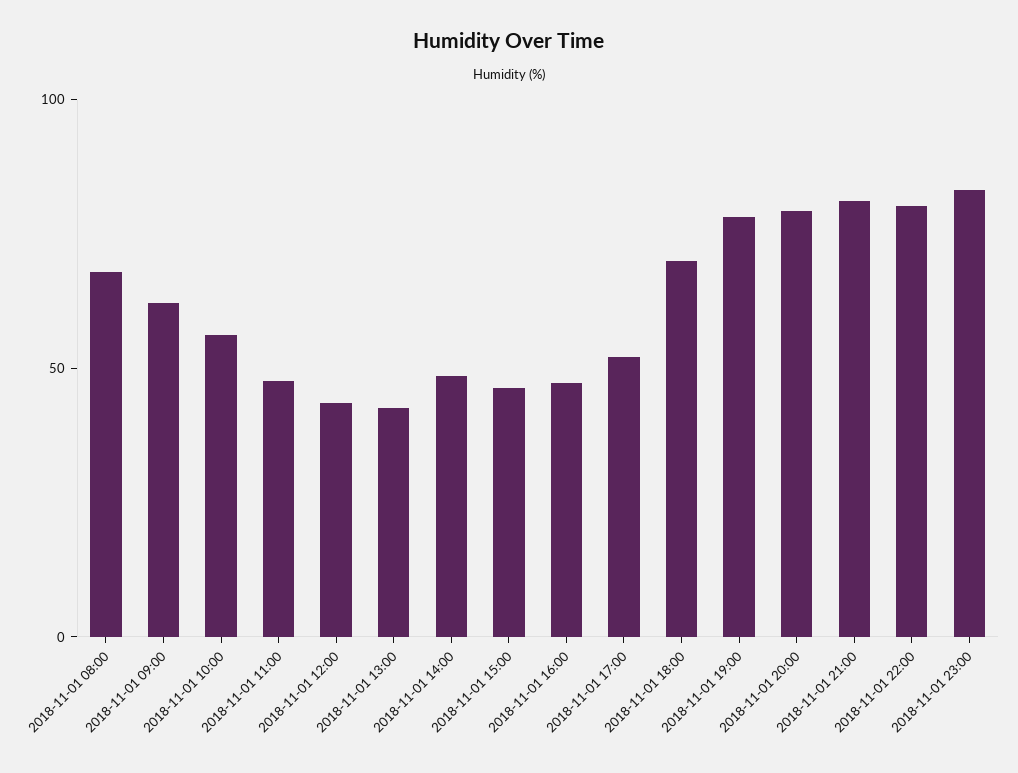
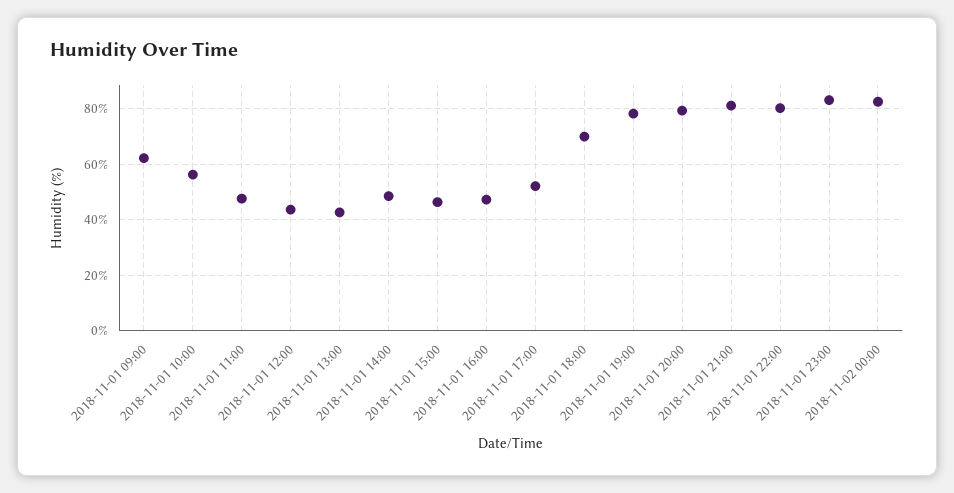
2018-11-01 08:00: 70 -> none
2018-11-02 00:00: none -> 82.5

